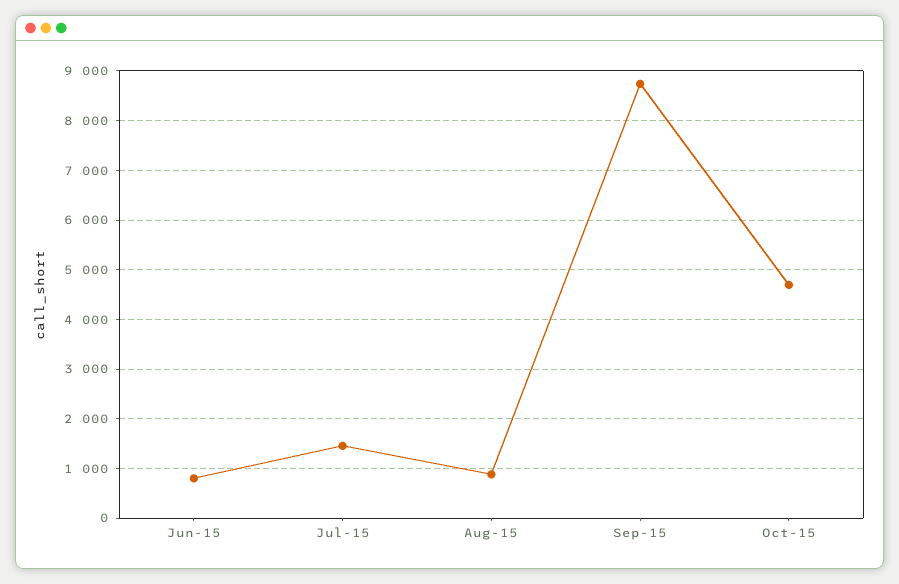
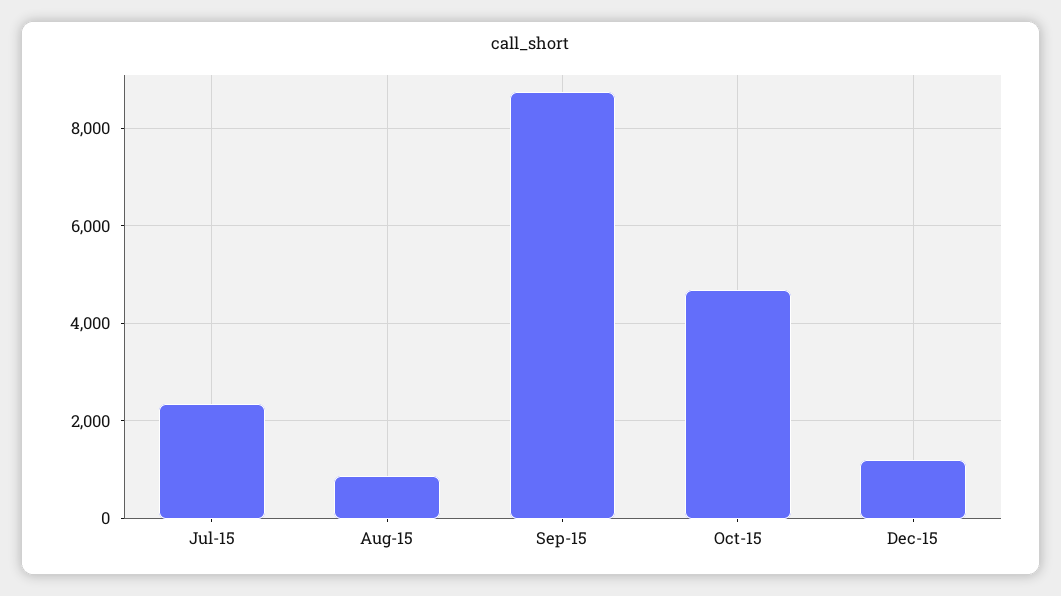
Jun-15: 800 -> none
Jul-15: 1400 -> 2400
Dec-15: none -> 1200

